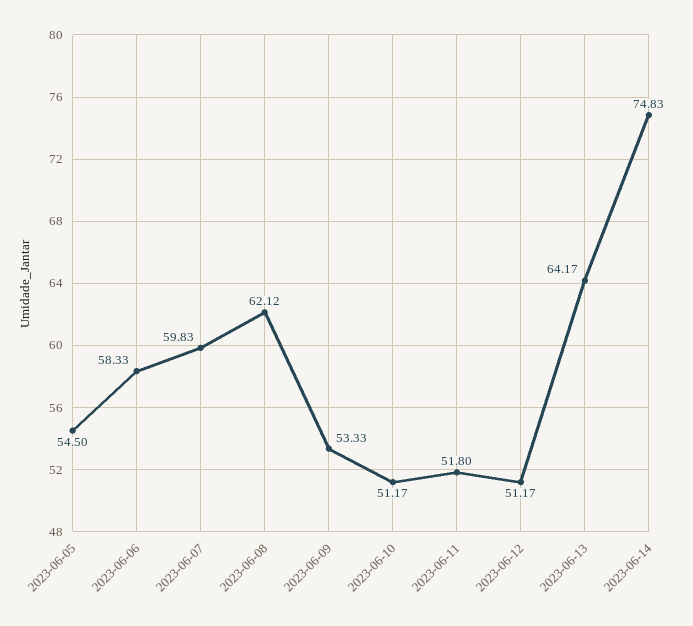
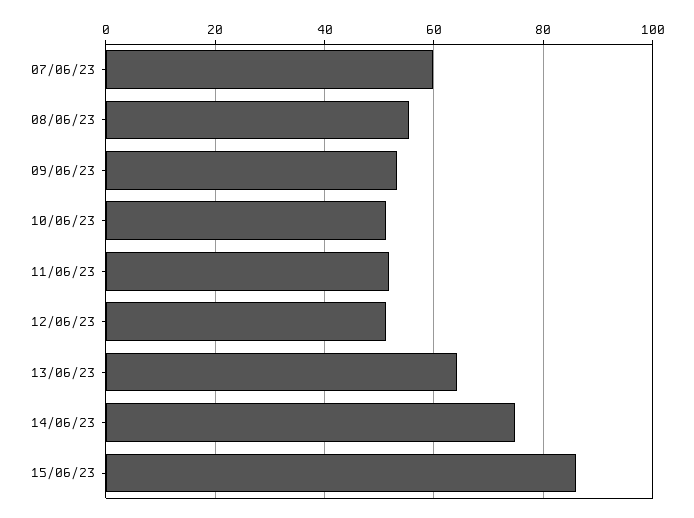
2023-06-05: 54.5 -> none
2023-06-06: 58.33 -> none
2023-06-08: 62.12 -> 56
15/06/23: none -> 86

